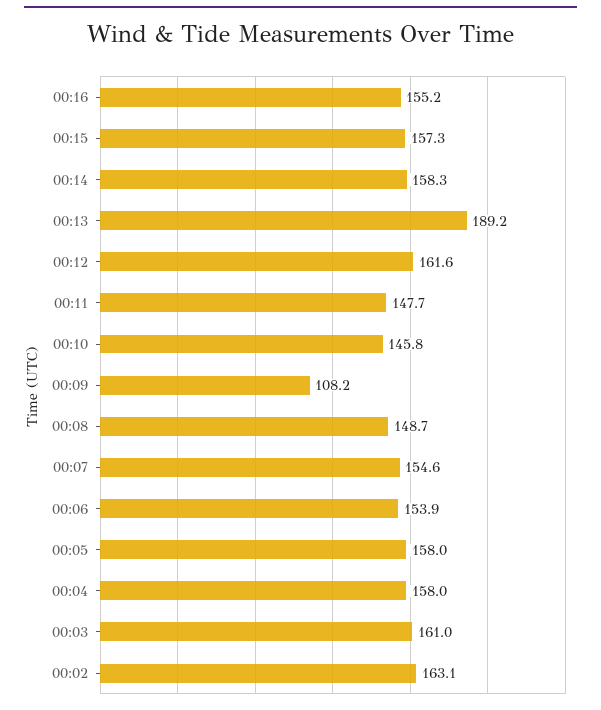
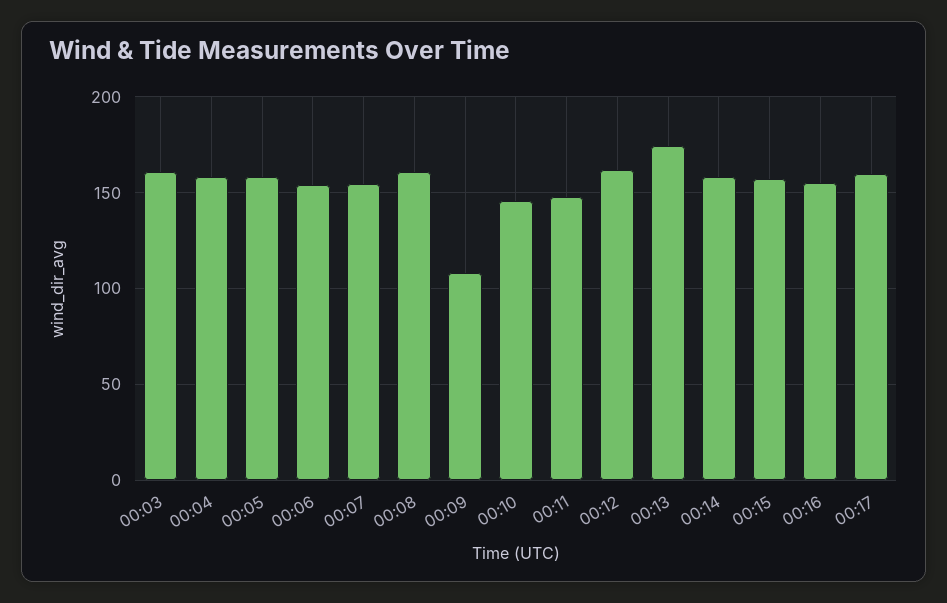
00:13: 189.2 -> 175
00:08: 148.7 -> 160
00:02: 163.1 -> none
00:17: none -> 160

